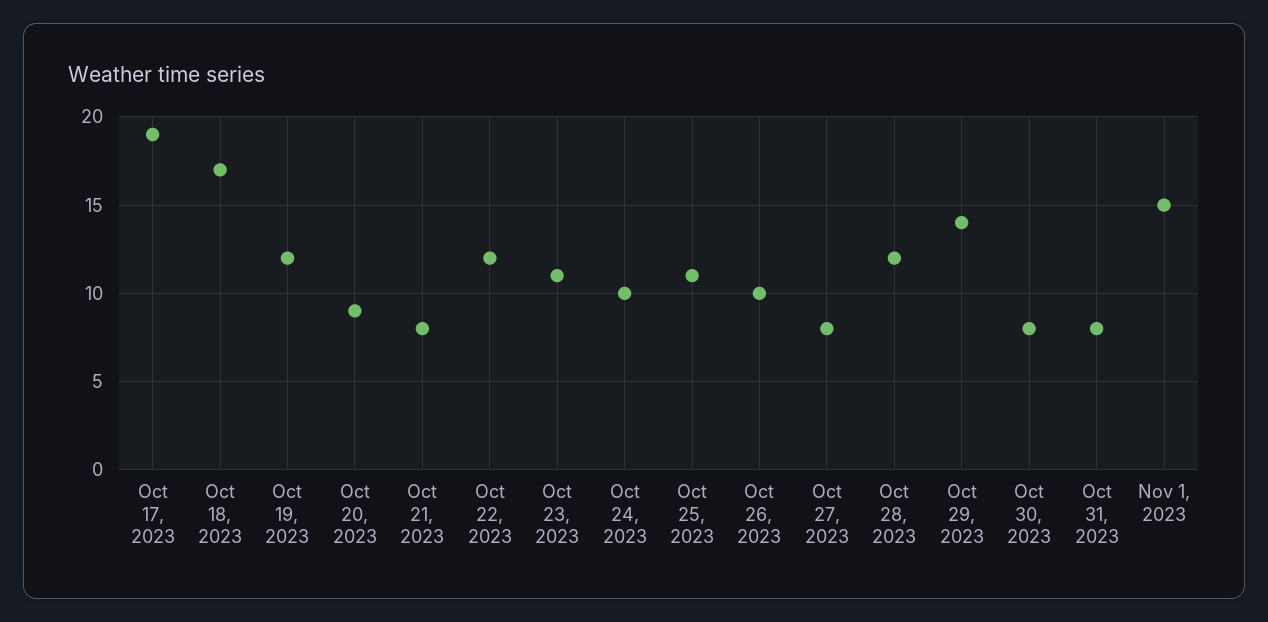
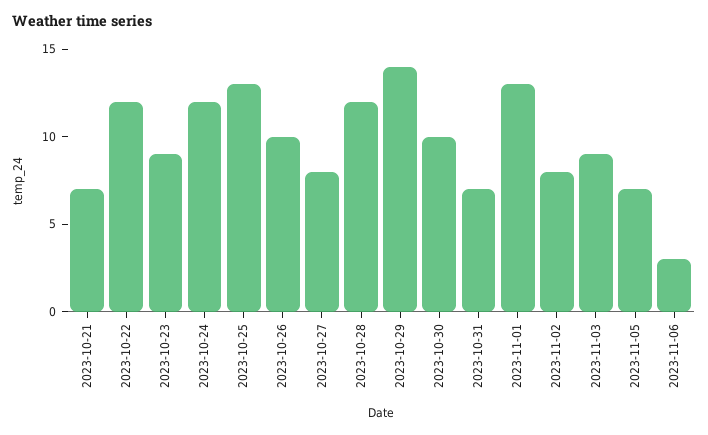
Oct 17, 2023: 19 -> none
Oct 18, 2023: 17 -> none
Oct 19, 2023: 12 -> none
Oct 20, 2023: 9 -> none
Oct 21, 2023: 8 -> 7
Oct 23, 2023: 11 -> 9
Oct 24, 2023: 10 -> 12
Oct 25, 2023: 11 -> 13
Oct 30, 2023: 8 -> 10
Oct 31, 2023: 8 -> 7
Nov 1, 2023: 15 -> 13
2023-11-02: none -> 8
2023-11-03: none -> 9
2023-11-05: none -> 7
2023-11-06: none -> 3

